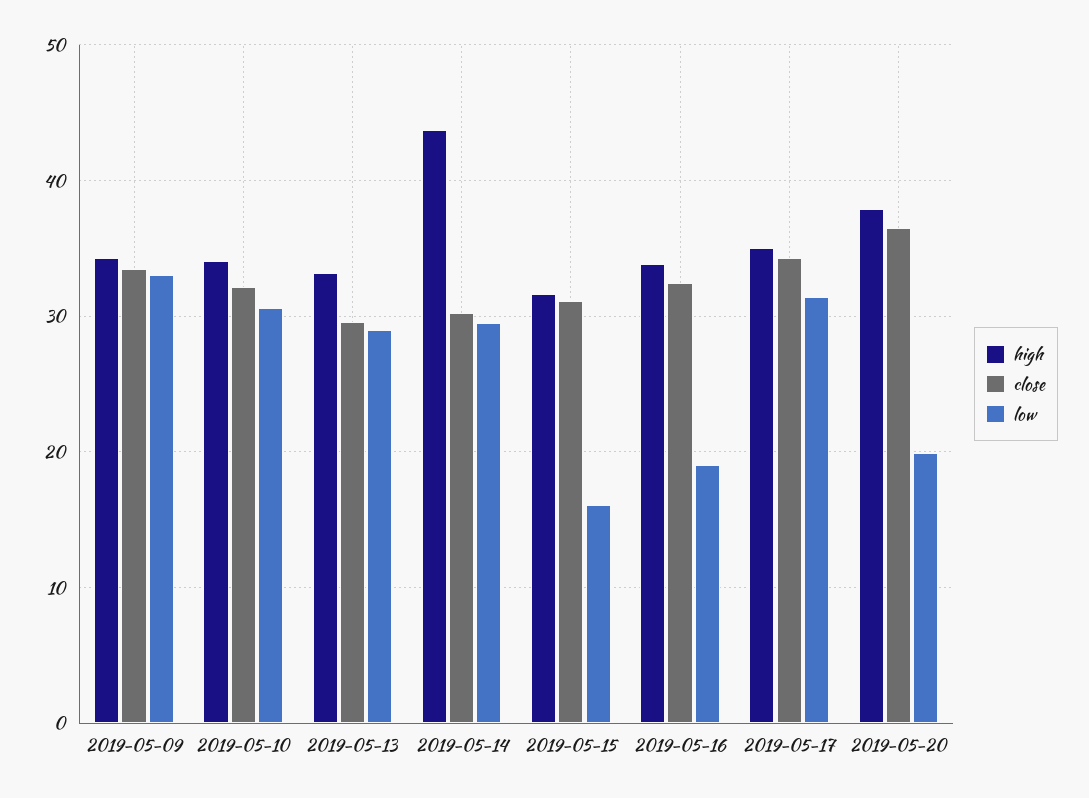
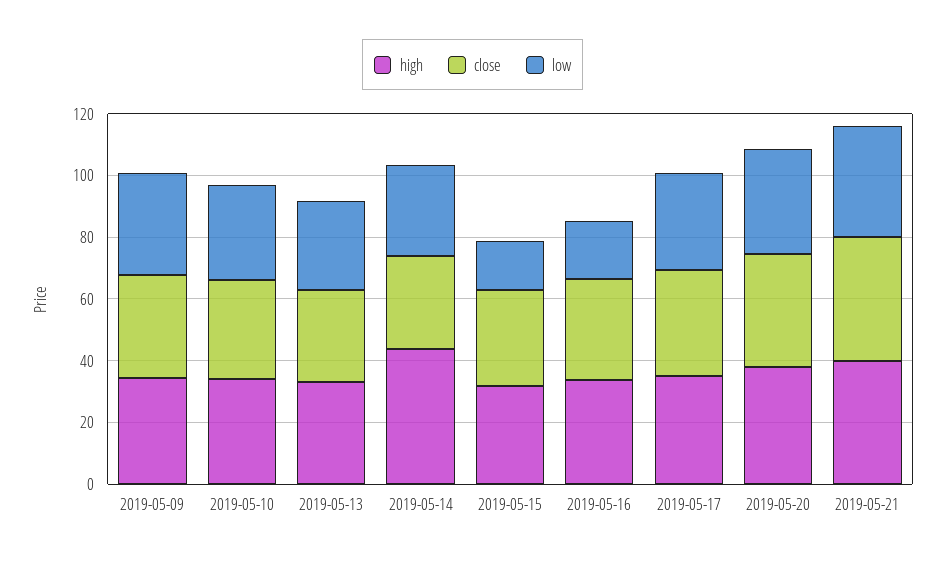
low, 2019-05-20: 20 -> 35
high, 2019-05-21: none -> 40
close, 2019-05-21: none -> 40
low, 2019-05-21: none -> 35

